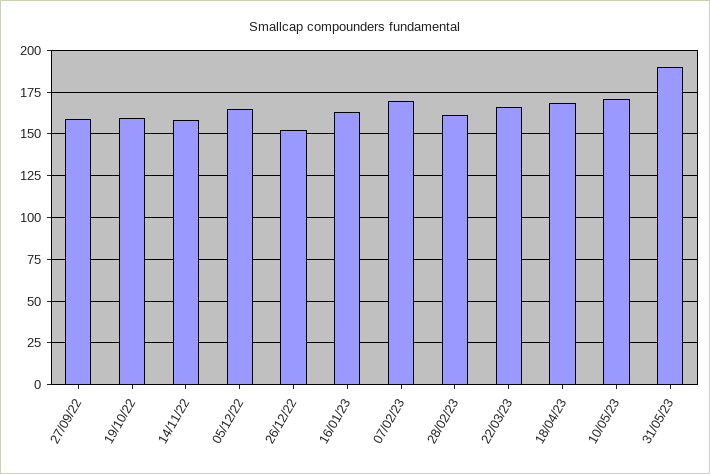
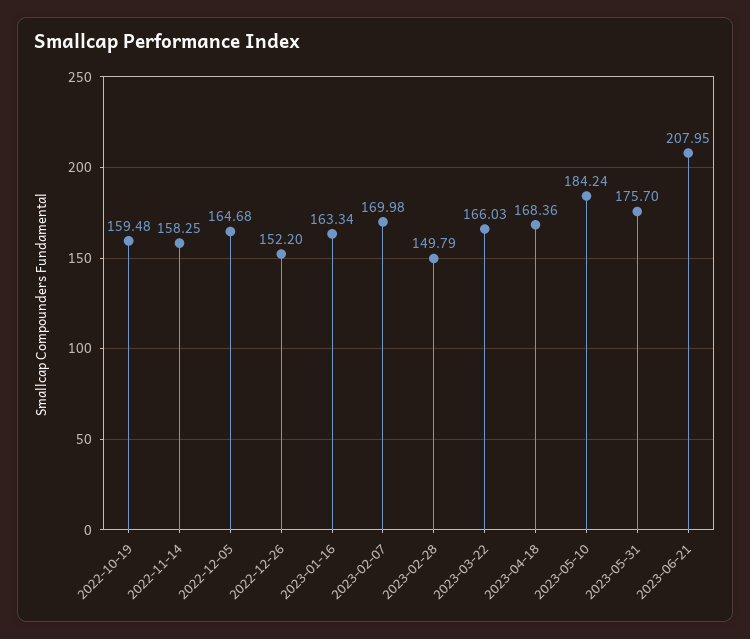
27/09/22: 160 -> none
28/02/23: 160 -> 149.79
10/05/23: 170 -> 184.24
31/05/23: 190 -> 175.7
2023-06-21: none -> 207.95

